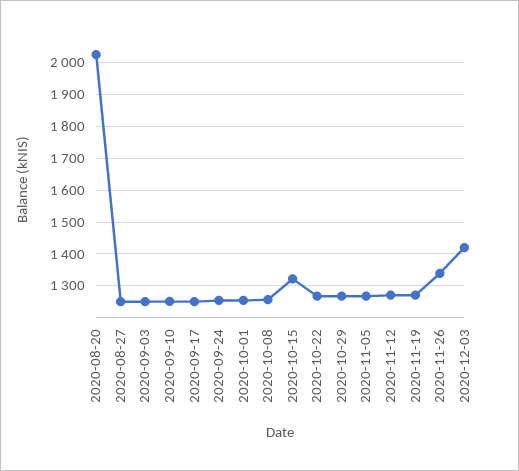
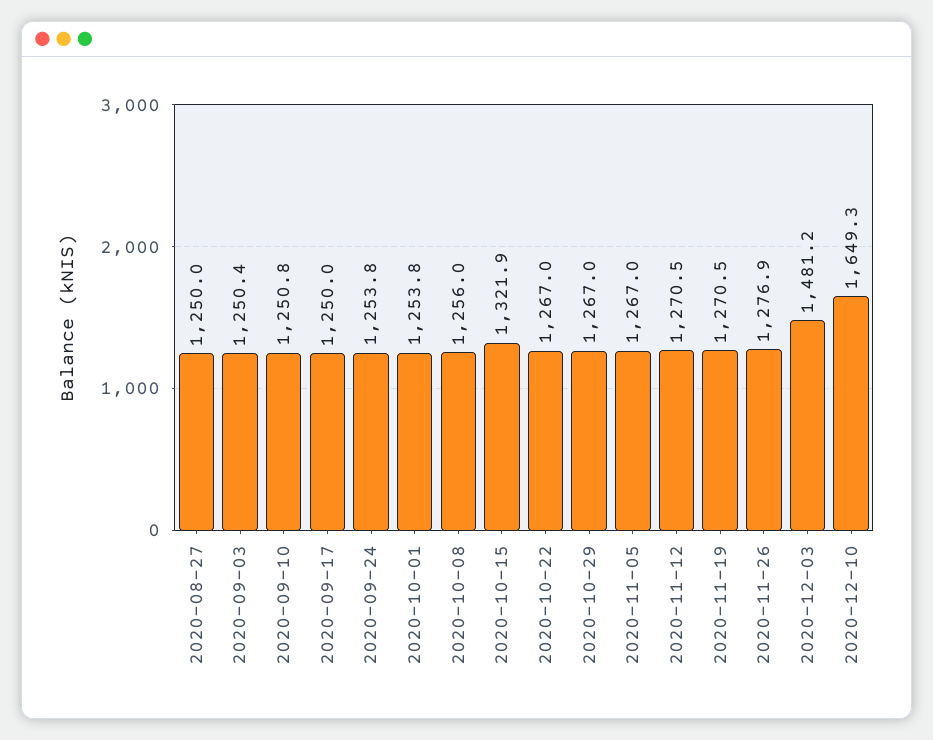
2020-08-20: 2020 -> none
2020-11-26: 1340 -> 1276.9
2020-12-03: 1420 -> 1481.2
2020-12-10: none -> 1649.3

